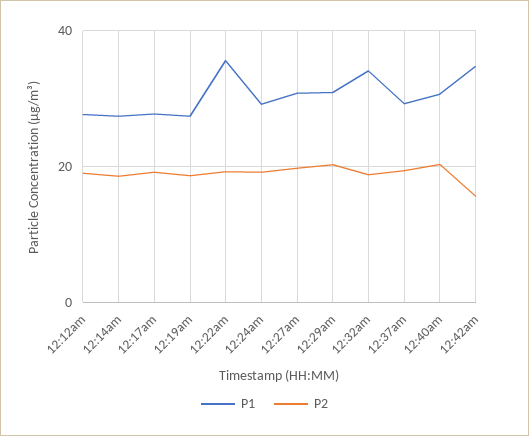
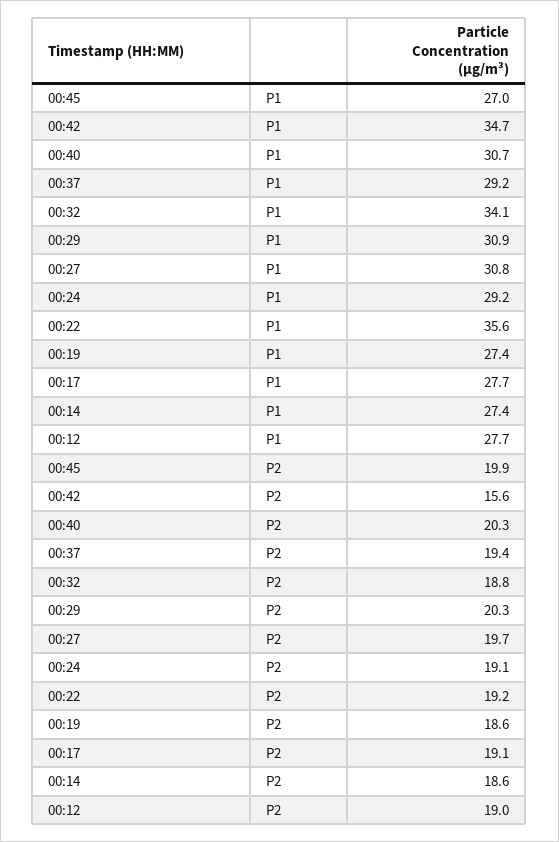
P1, 00:45: none -> 27
P2, 00:45: none -> 19.9

